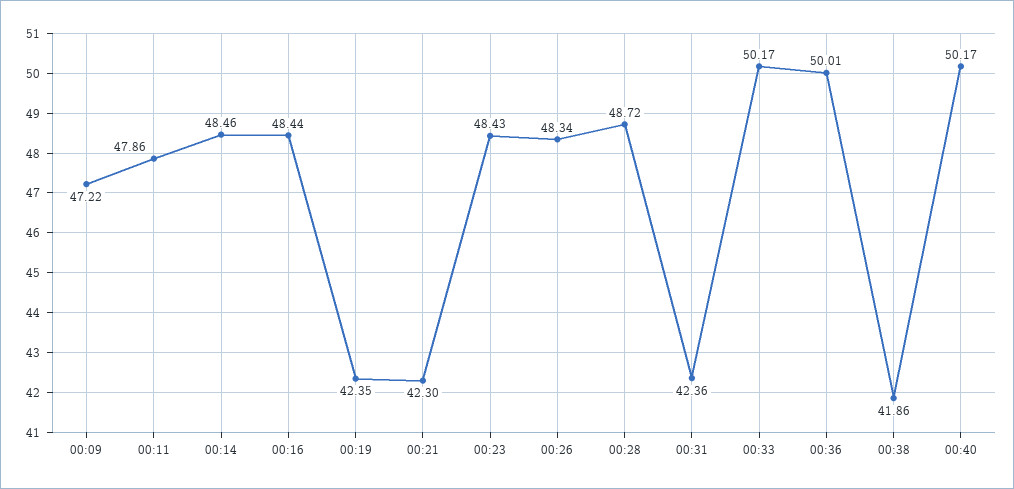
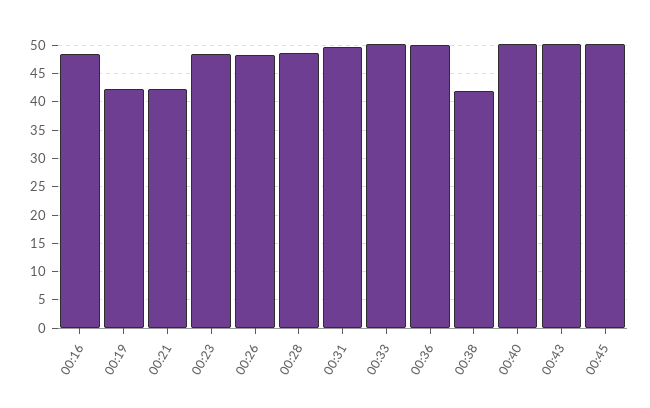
00:09: 47.22 -> none
00:11: 47.86 -> none
00:14: 48.46 -> none
00:31: 42.36 -> 50
00:43: none -> 50
00:45: none -> 50

